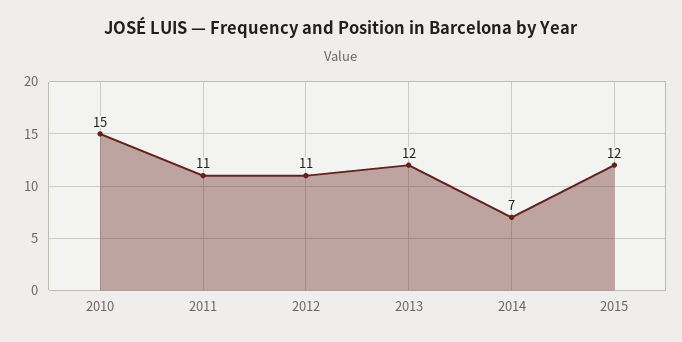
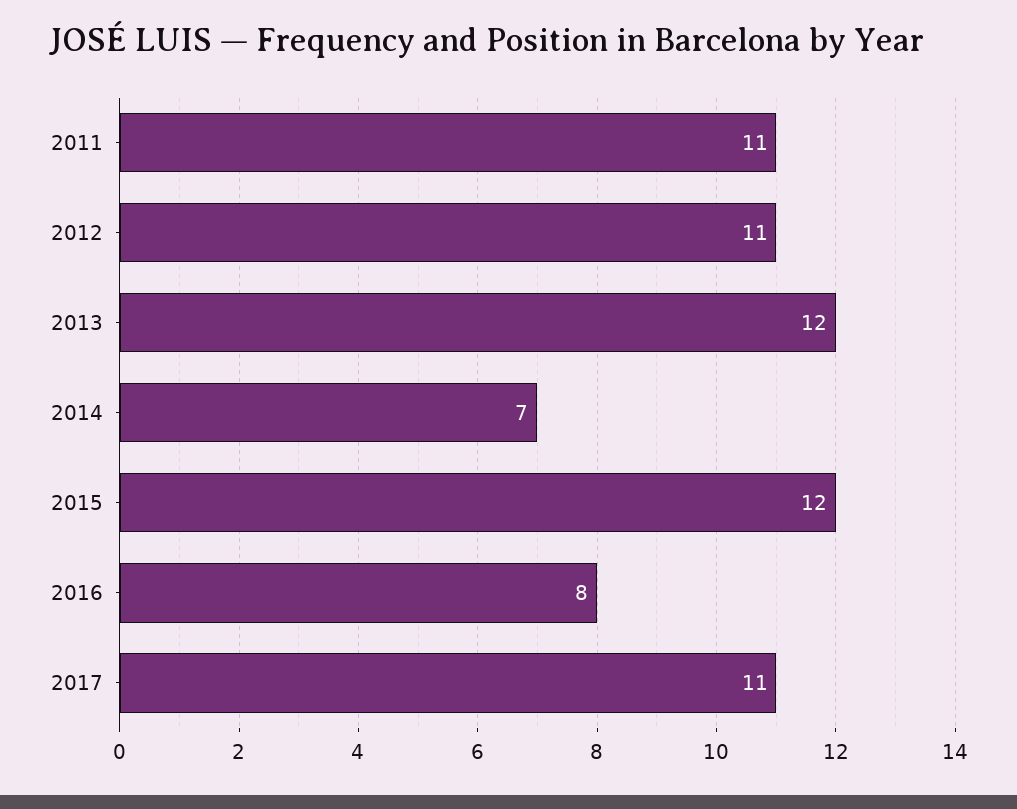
2010: 15 -> none
2016: none -> 8
2017: none -> 11

